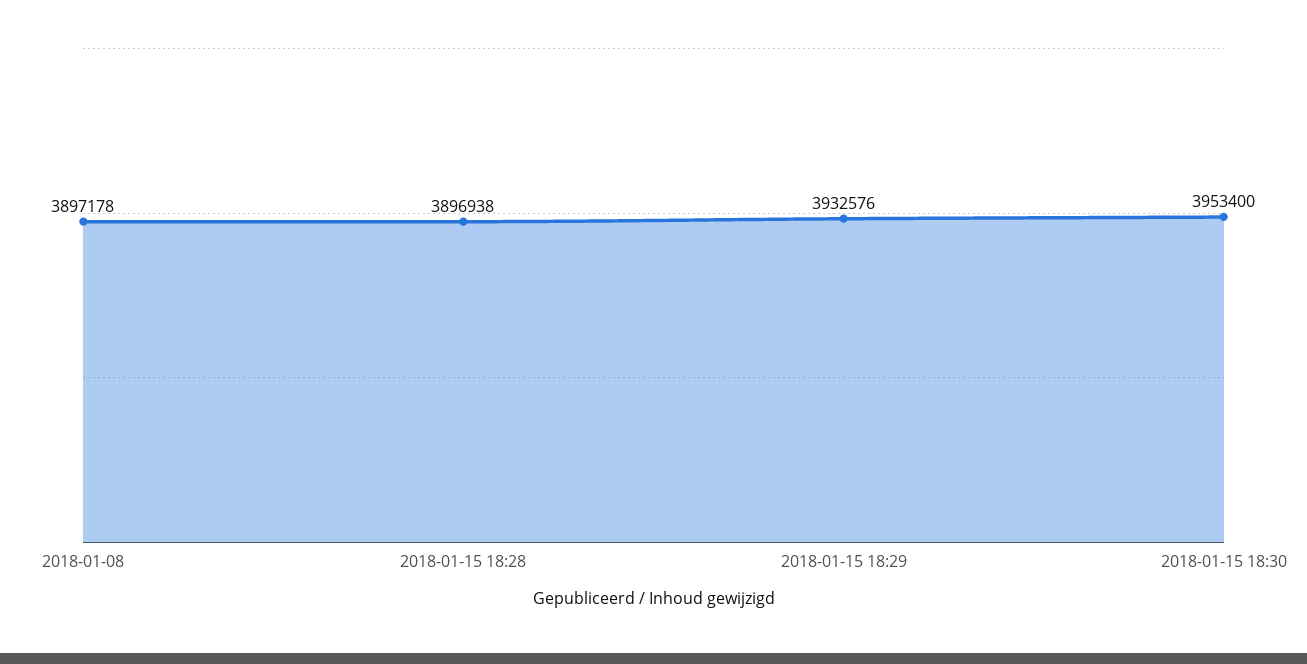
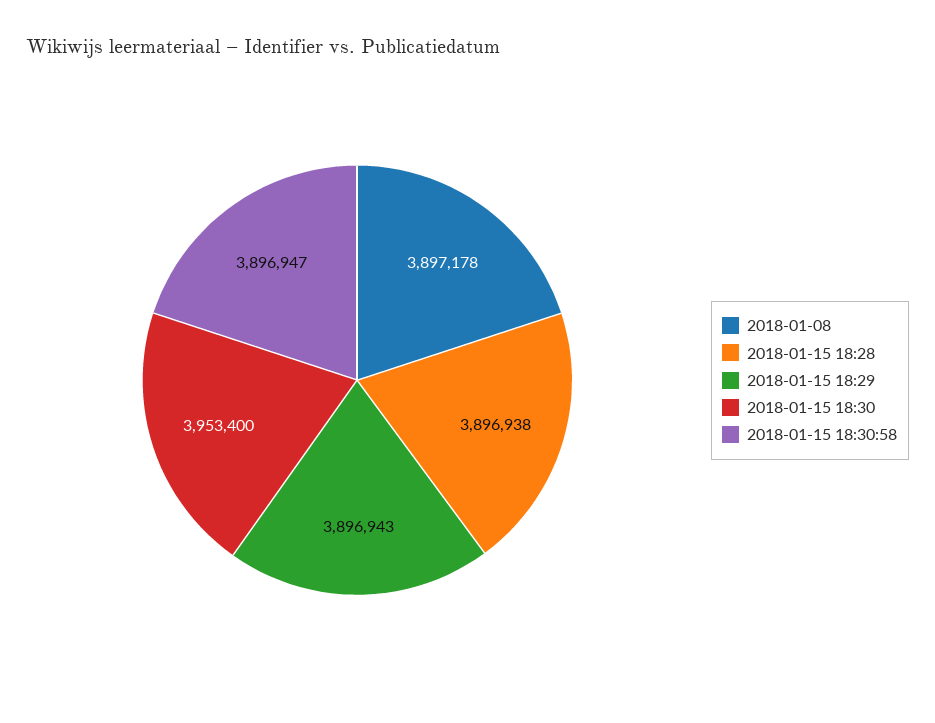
2018-01-15 18:29: 3932576 -> 3896943
2018-01-15 18:30:58: none -> 3896947

